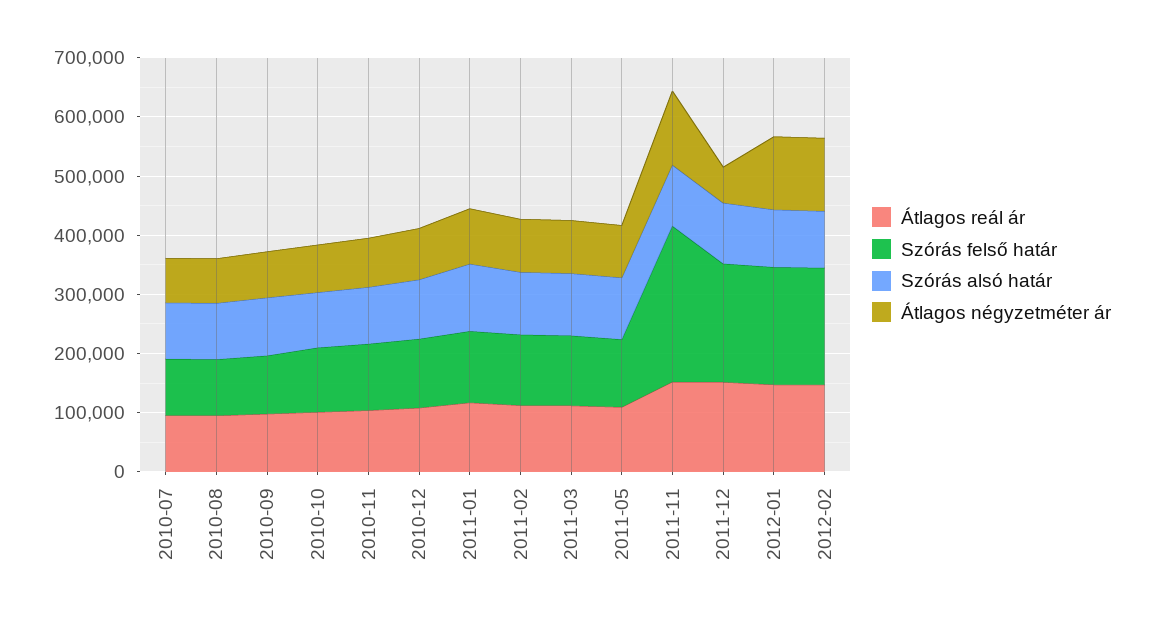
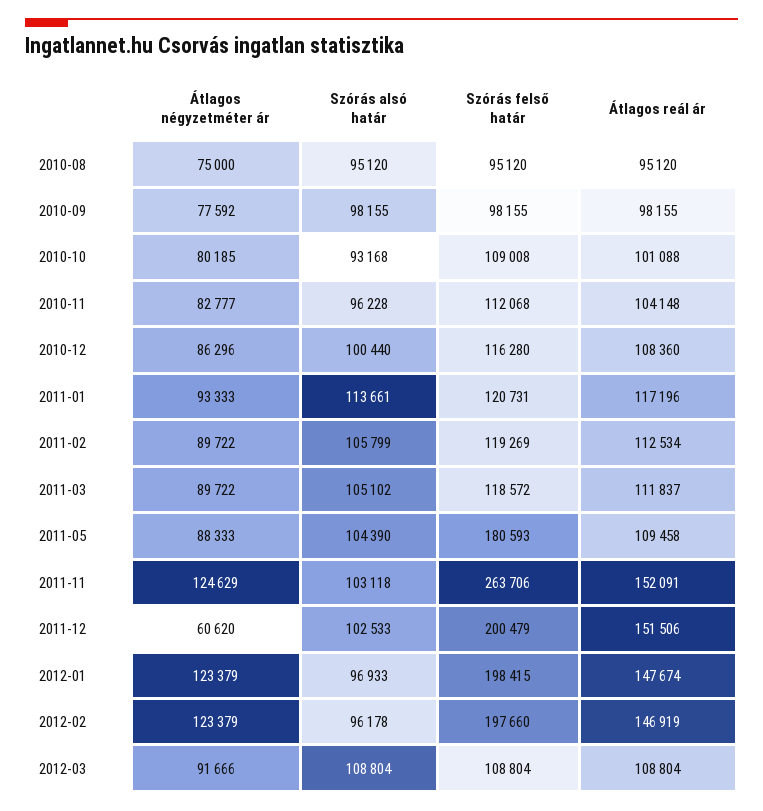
Átlagos reál ár, 2010-07: 100000 -> none
Szórás felső határ, 2010-07: 100000 -> none
Szórás alsó határ, 2010-07: 100000 -> none
Átlagos négyzetméter ár, 2010-07: 80000 -> none
Szórás felső határ, 2011-05: 120000 -> 180593
Átlagos négyzetméter ár, 2012-03: none -> 91666
Szórás alsó határ, 2012-03: none -> 108804
Szórás felső határ, 2012-03: none -> 108804
Átlagos reál ár, 2012-03: none -> 108804

